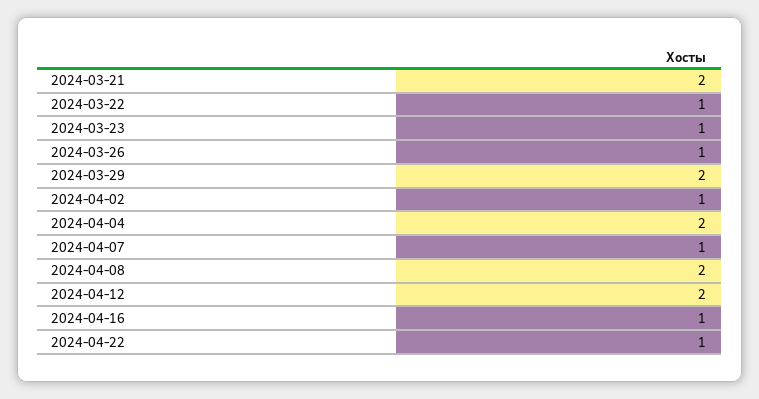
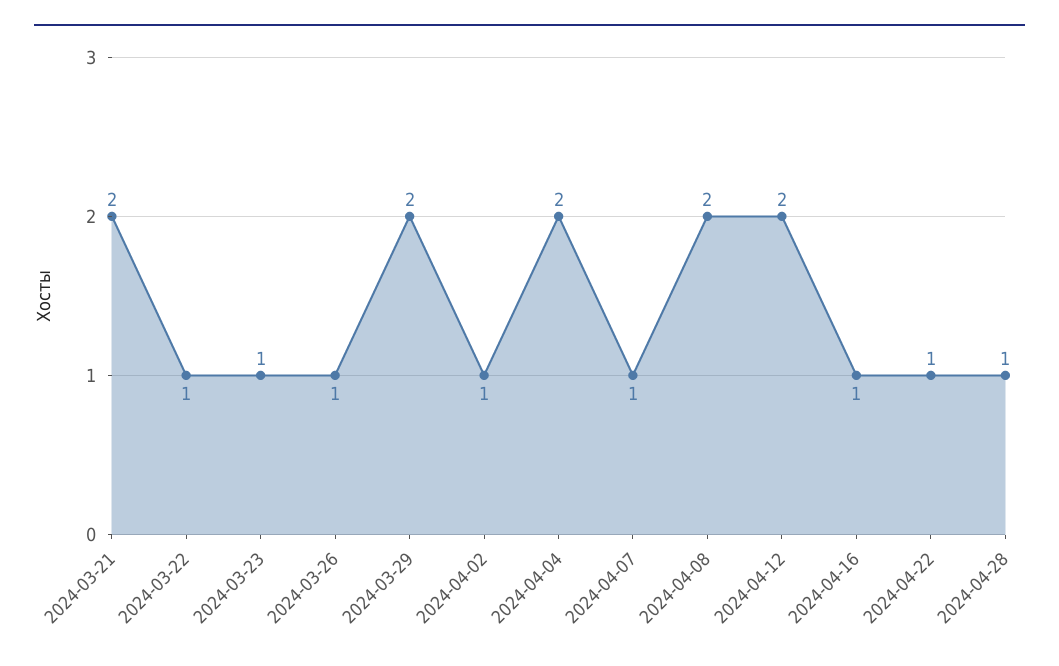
2024-04-28: none -> 1

